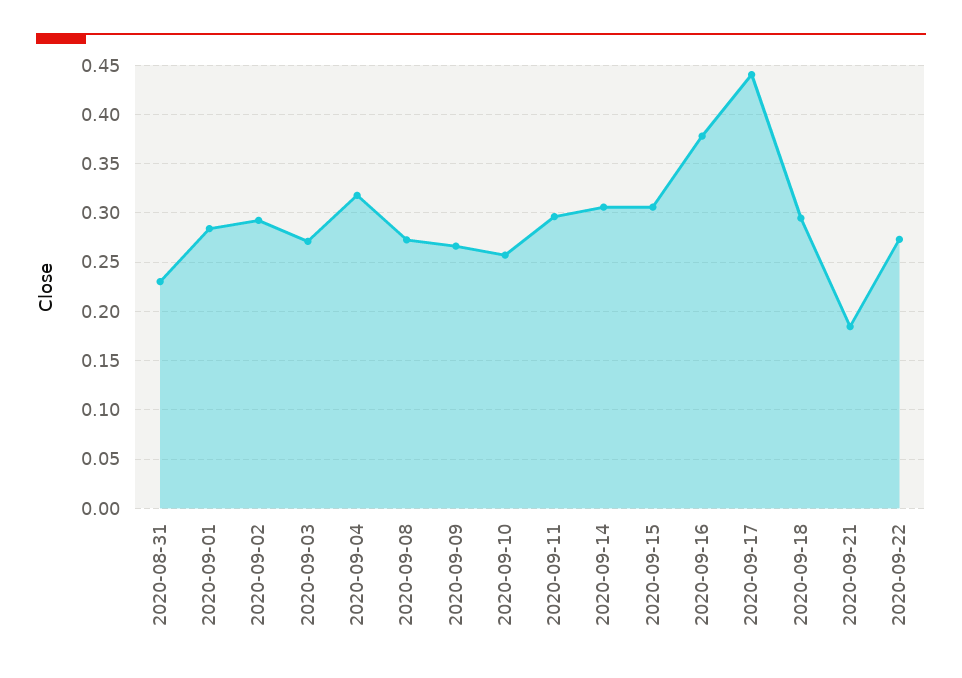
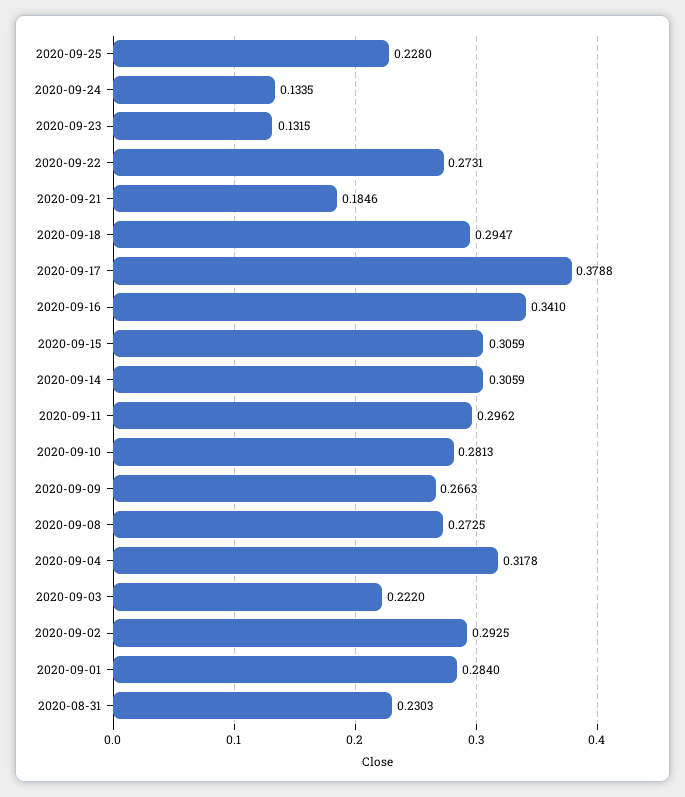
2020-09-03: 0.27 -> 0.222
2020-09-10: 0.26 -> 0.2813
2020-09-16: 0.38 -> 0.341
2020-09-17: 0.44 -> 0.3788
2020-09-25: none -> 0.228
2020-09-24: none -> 0.1335
2020-09-23: none -> 0.1315

